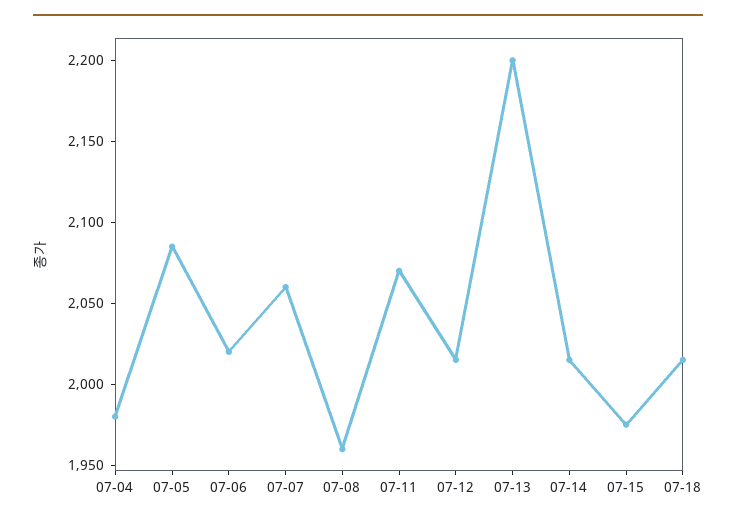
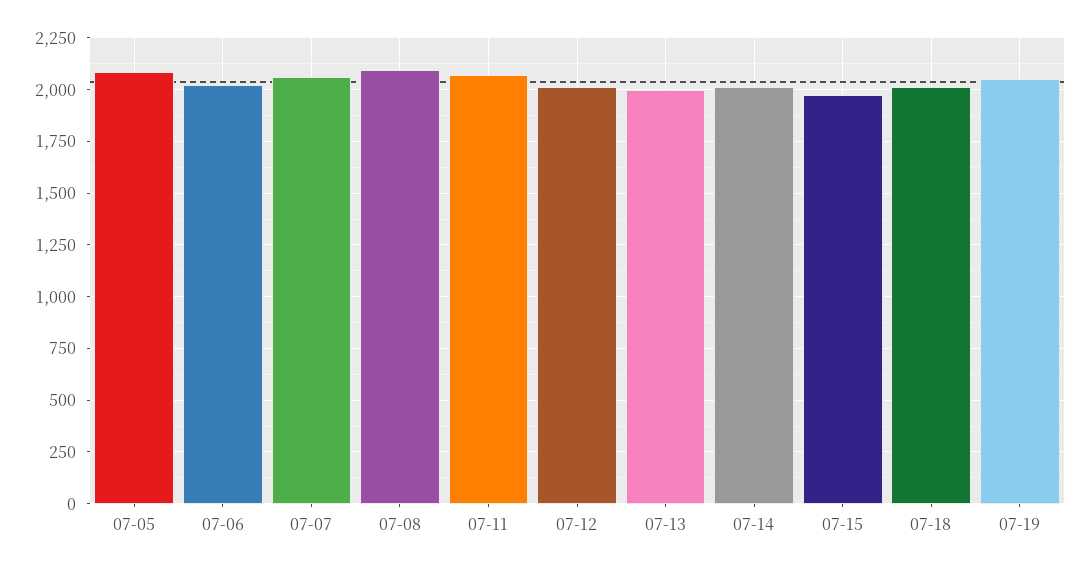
07-04: 1980 -> none
07-08: 1960 -> 2100
07-13: 2200 -> 2000
07-19: none -> 2050

